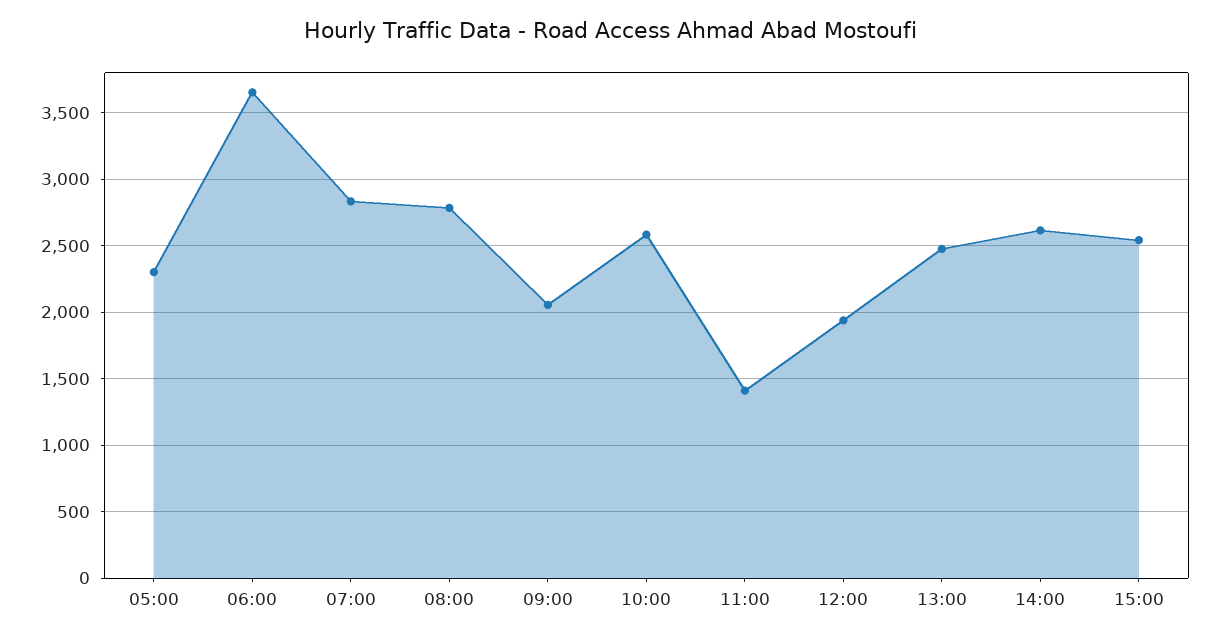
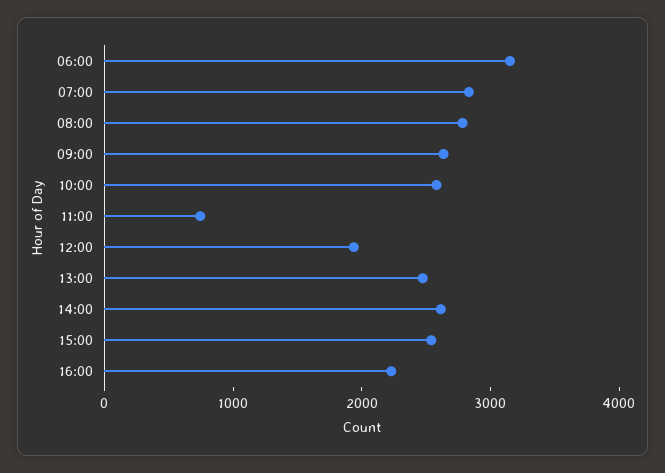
05:00: 2300 -> none
06:00: 3650 -> 3200
09:00: 2050 -> 2600
11:00: 1400 -> 800
16:00: none -> 2200

